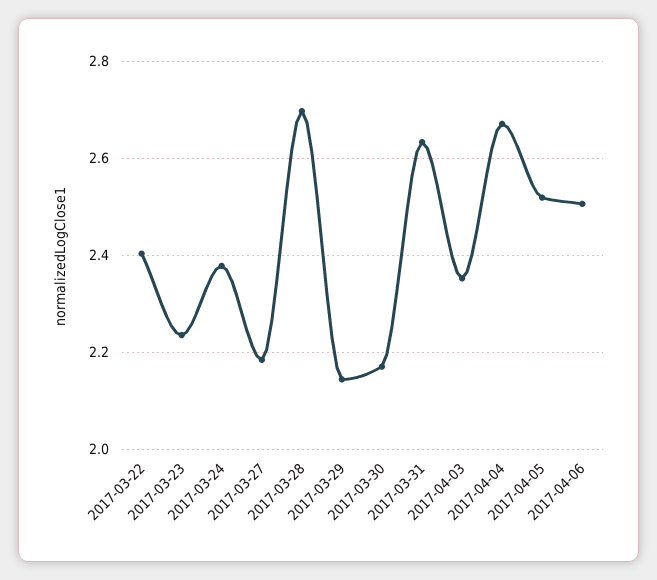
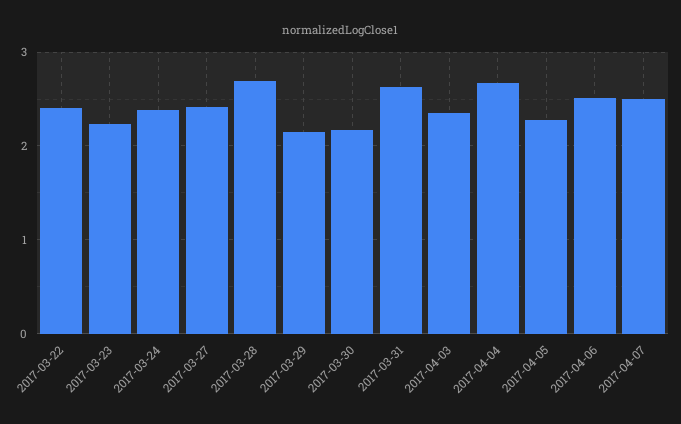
2017-03-27: 2.18 -> 2.4
2017-04-05: 2.52 -> 2.3
2017-04-07: none -> 2.5

